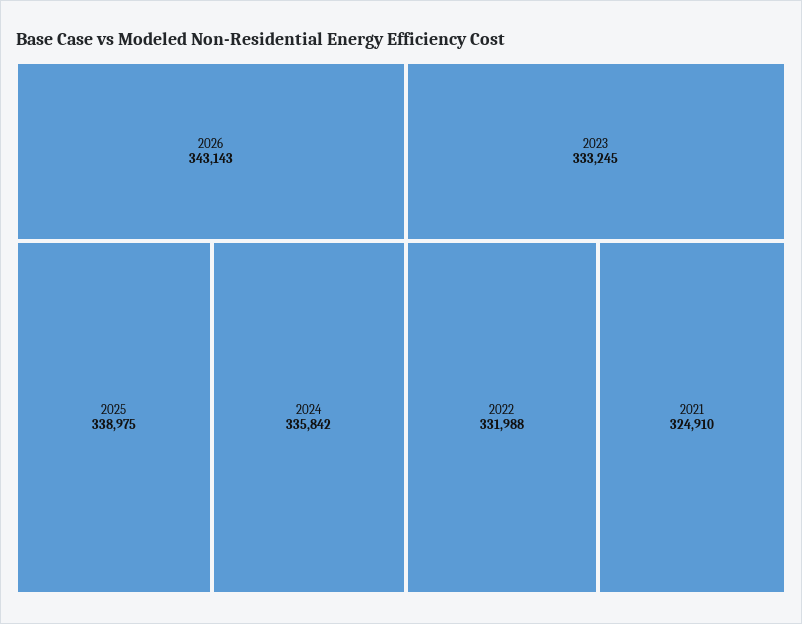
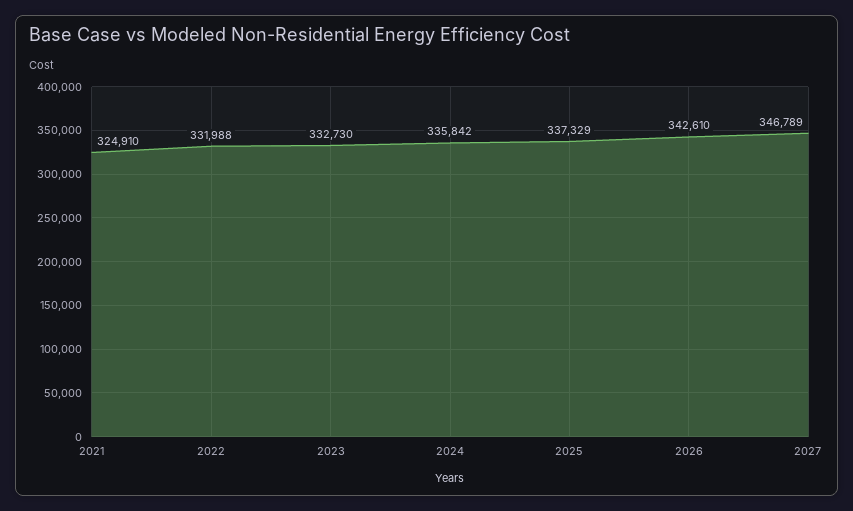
2026: 343143 -> 342610
2025: 338975 -> 337329
2023: 333245 -> 332730
2027: none -> 346789

